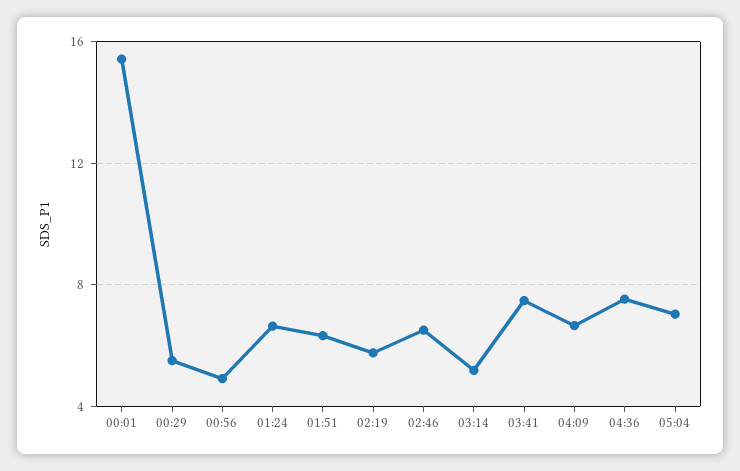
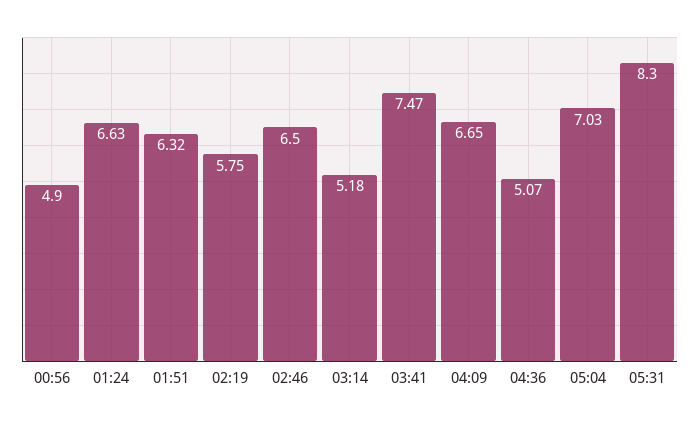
00:01: 15.5 -> none
00:29: 5.5 -> none
04:36: 7.5 -> 5.07
05:31: none -> 8.3

